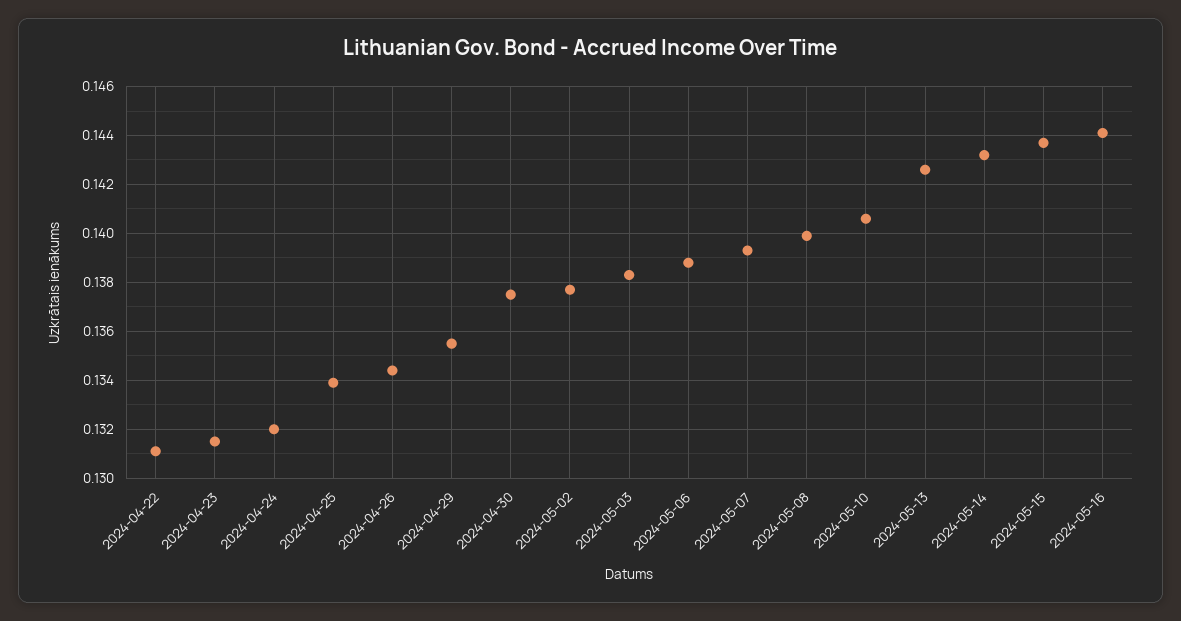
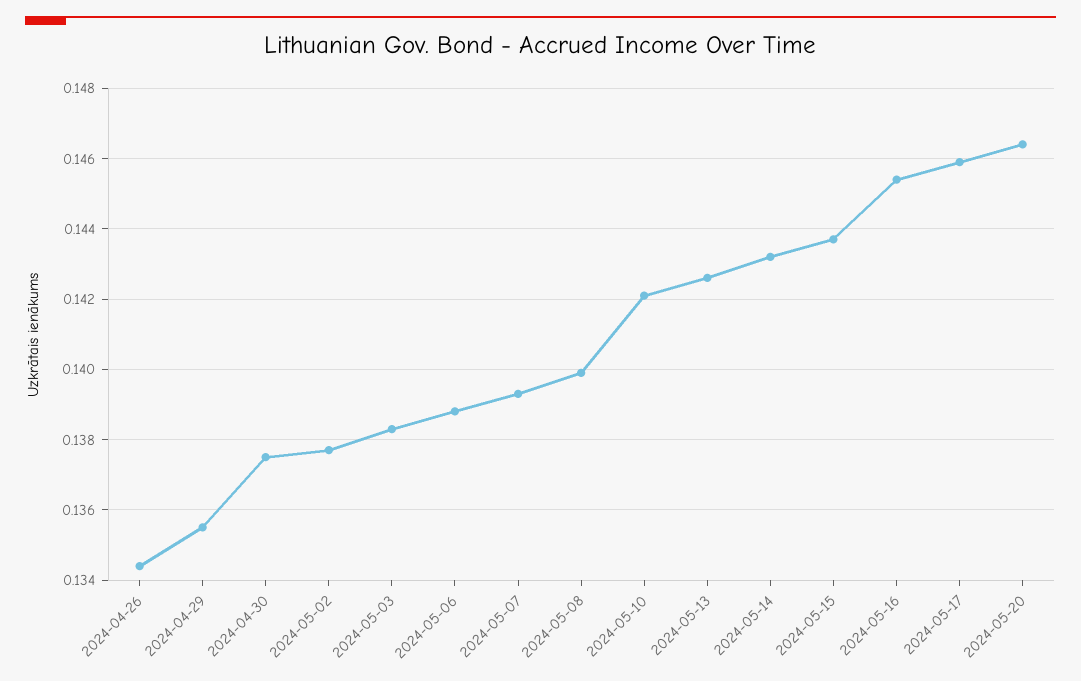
2024-04-22: 0.131 -> none
2024-04-23: 0.1315 -> none
2024-04-24: 0.132 -> none
2024-04-25: 0.134 -> none
2024-05-10: 0.1405 -> 0.142
2024-05-16: 0.144 -> 0.1455
2024-05-17: none -> 0.146
2024-05-20: none -> 0.1465

